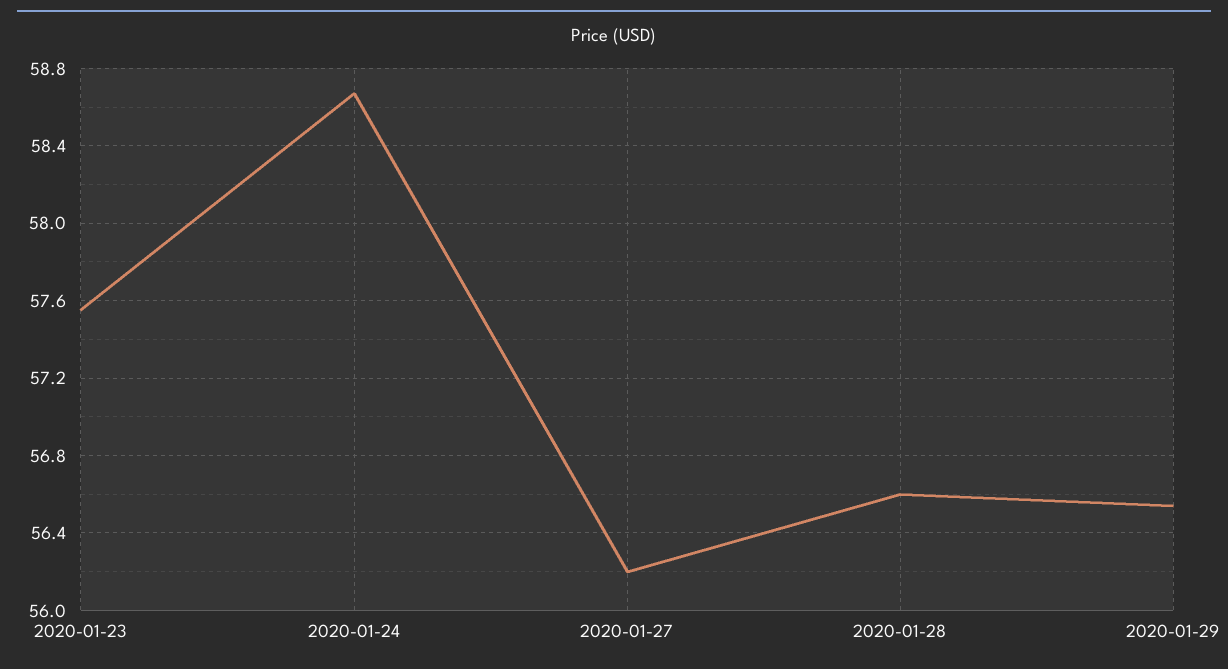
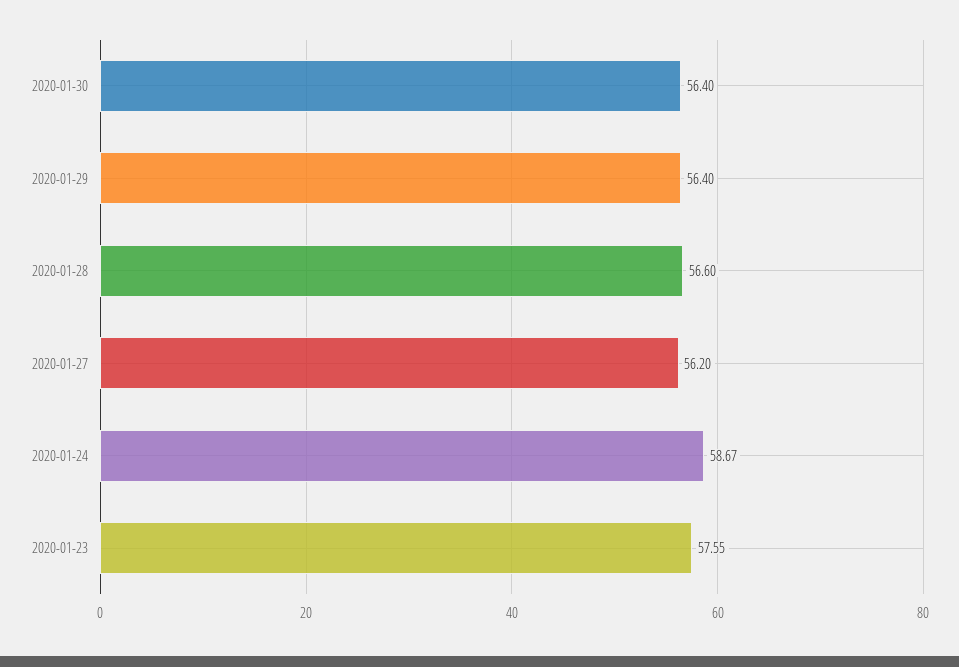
2020-01-29: 56.55 -> 56.4
2020-01-30: none -> 56.4

